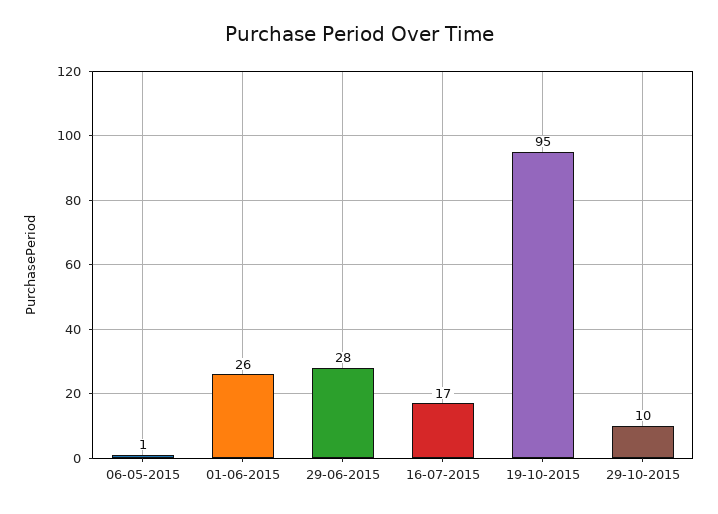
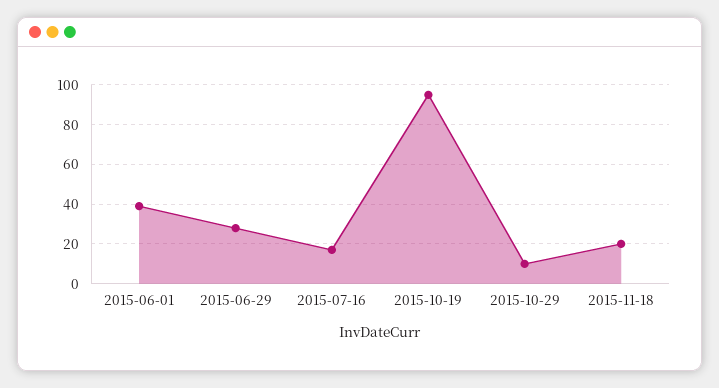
06-05-2015: 1 -> none
01-06-2015: 26 -> 40
2015-11-18: none -> 20

